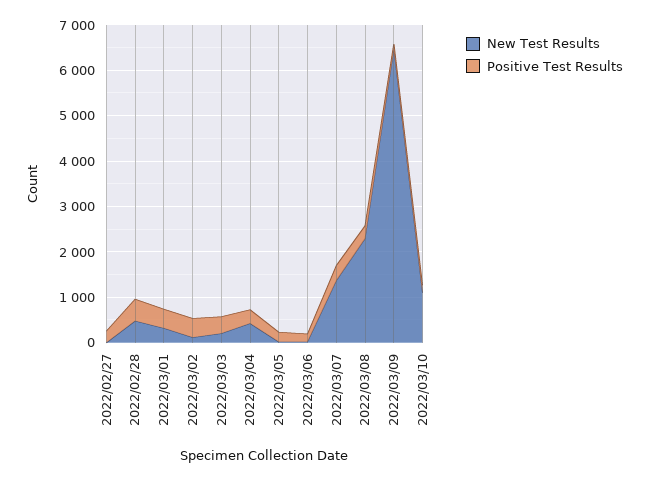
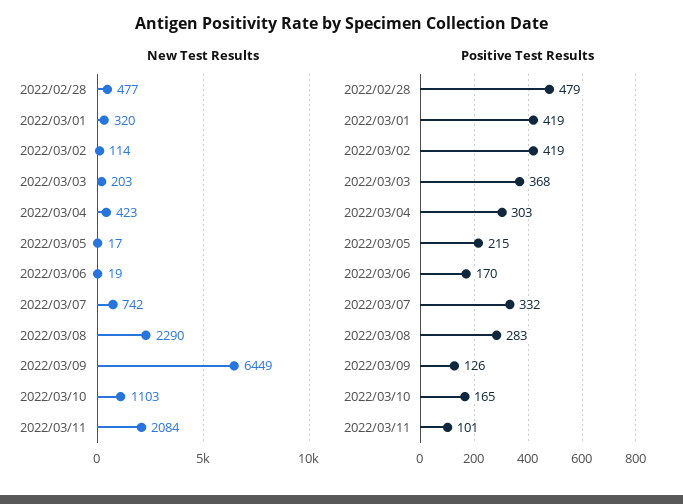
New Test Results, 2022/02/27: 0 -> none
Positive Test Results, 2022/02/27: 200 -> none
New Test Results, 2022/03/07: 1400 -> 742
New Test Results, 2022/03/11: none -> 2084
Positive Test Results, 2022/03/11: none -> 101

